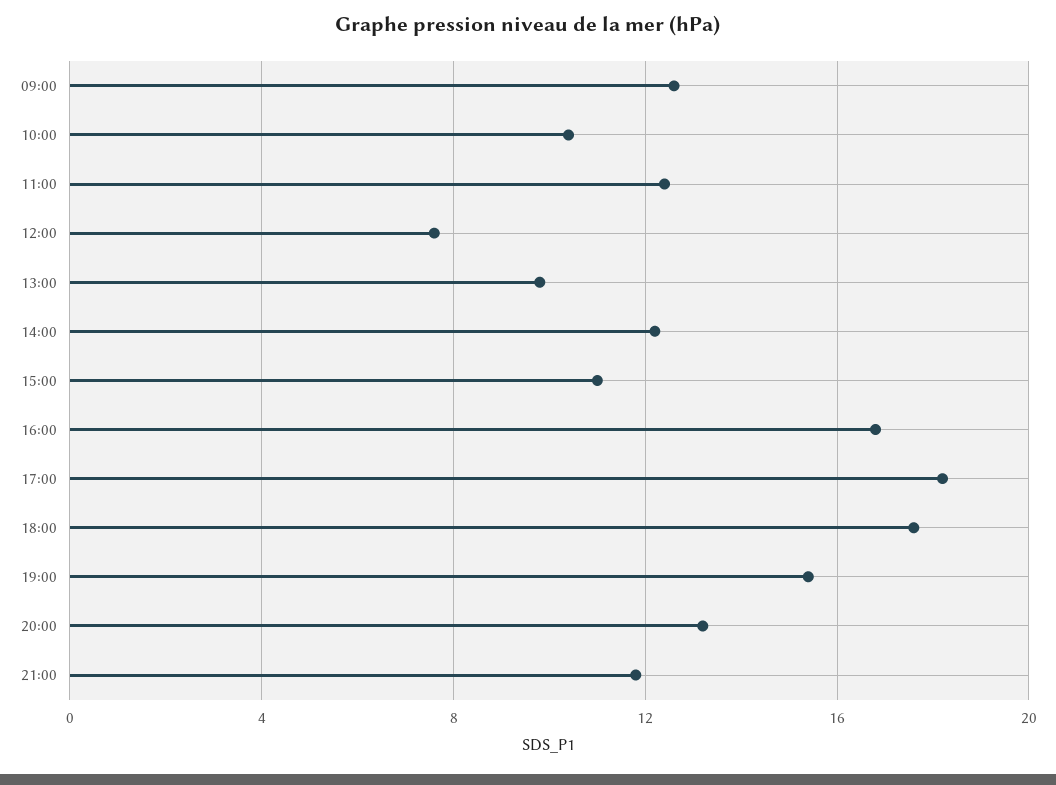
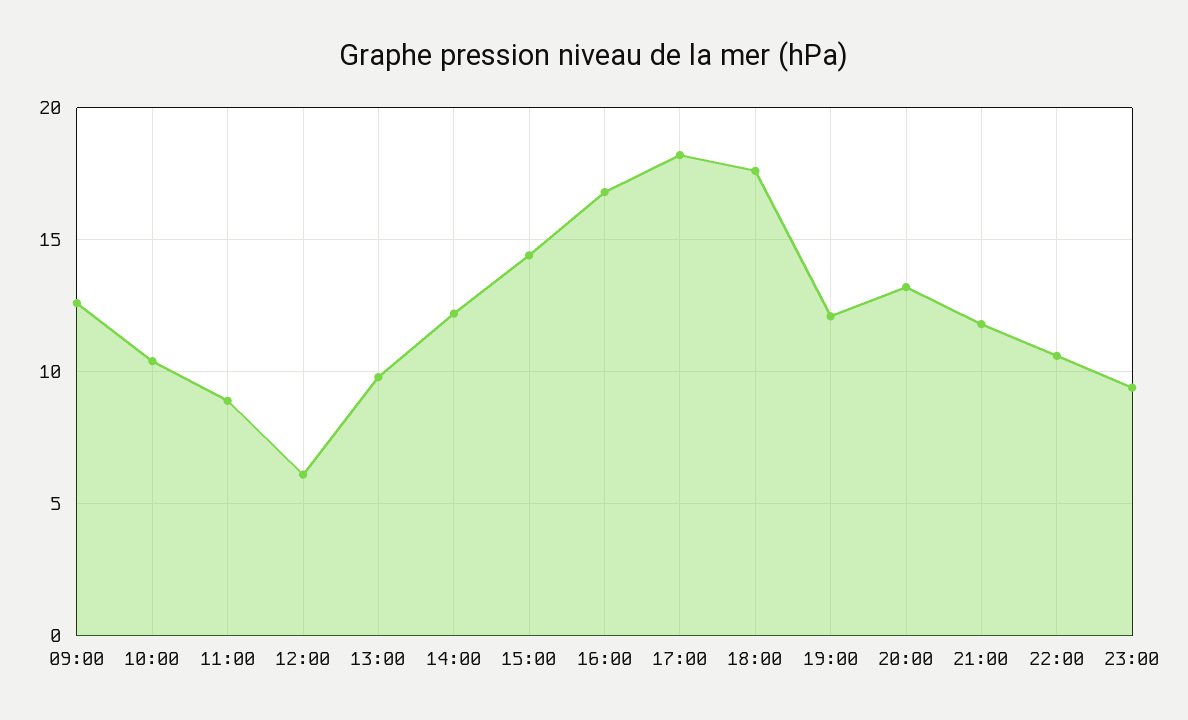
11:00: 12.5 -> 9
12:00: 7.5 -> 6
15:00: 11 -> 14.5
19:00: 15.5 -> 12
22:00: none -> 10.5
23:00: none -> 9.5

